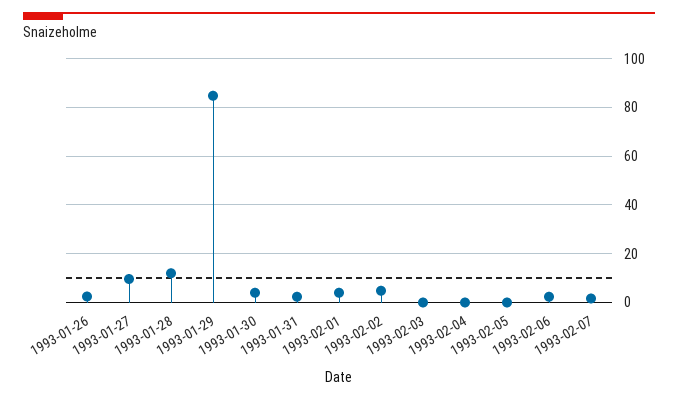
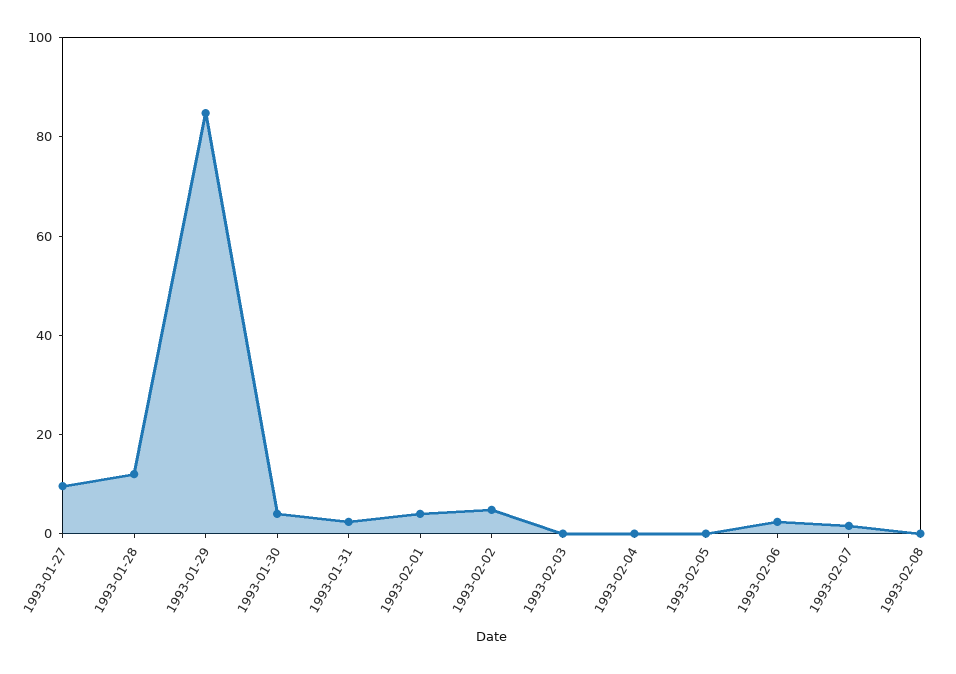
1993-01-26: 2.5 -> none
1993-02-08: none -> 0

